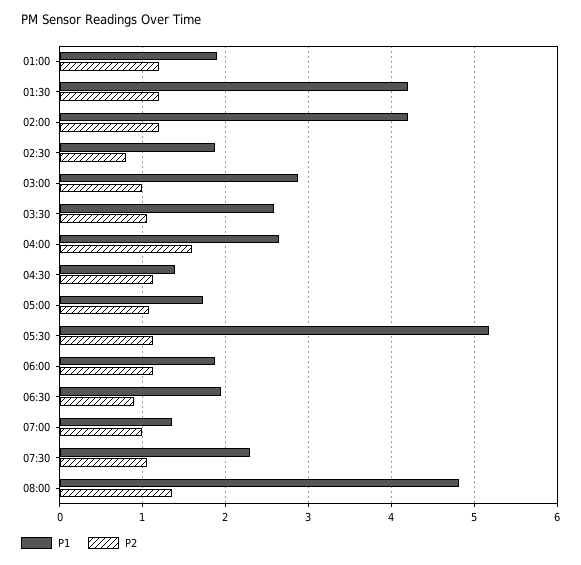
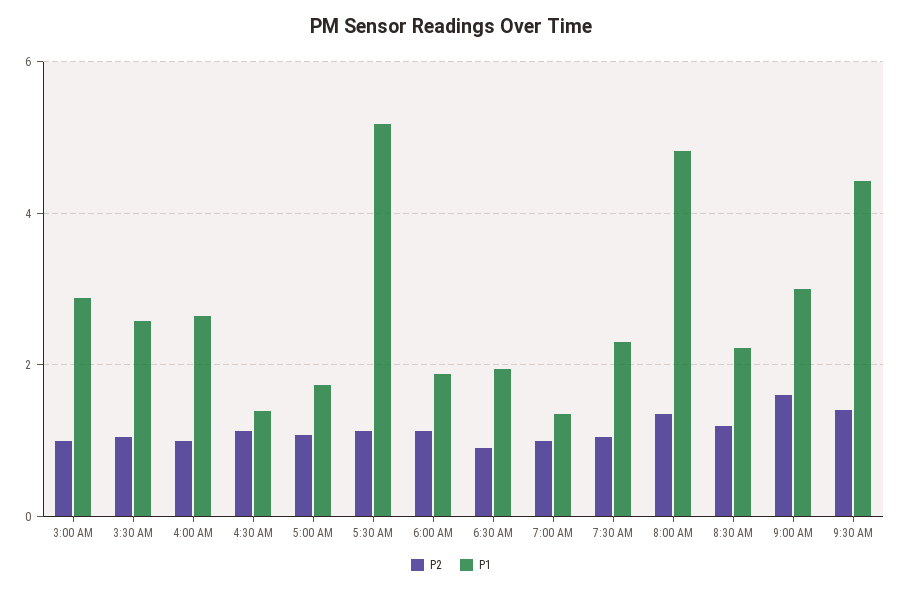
P1, 01:00: 1.9 -> none
P2, 01:00: 1.2 -> none
P1, 01:30: 4.2 -> none
P2, 01:30: 1.2 -> none
P1, 02:00: 4.2 -> none
P2, 02:00: 1.2 -> none
P1, 02:30: 1.9 -> none
P2, 02:30: 0.8 -> none
P2, 04:00: 1.6 -> 1
P2, 8:30 AM: none -> 1.2
P1, 8:30 AM: none -> 2.2
P2, 9:00 AM: none -> 1.6
P1, 9:00 AM: none -> 3
P2, 9:30 AM: none -> 1.4
P1, 9:30 AM: none -> 4.4

